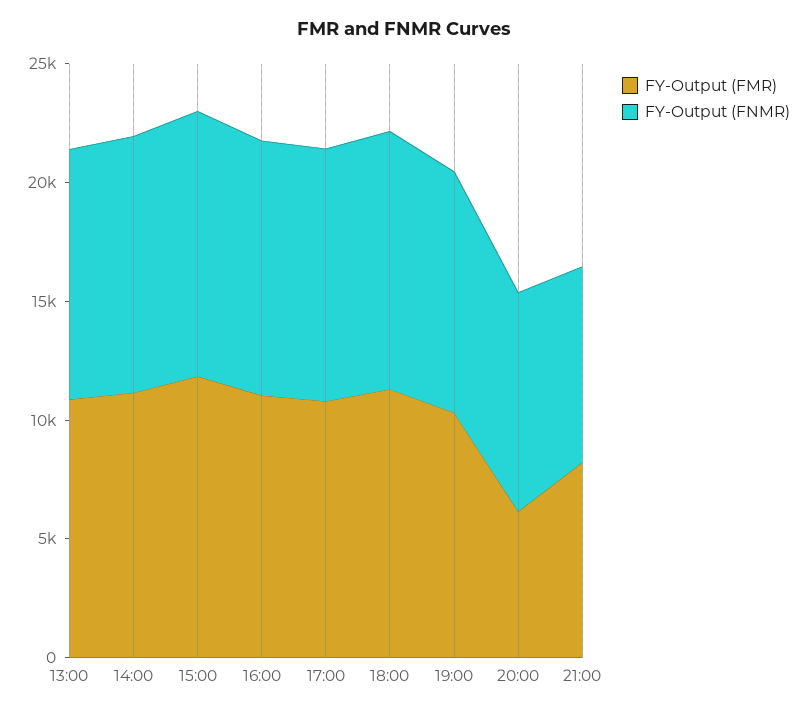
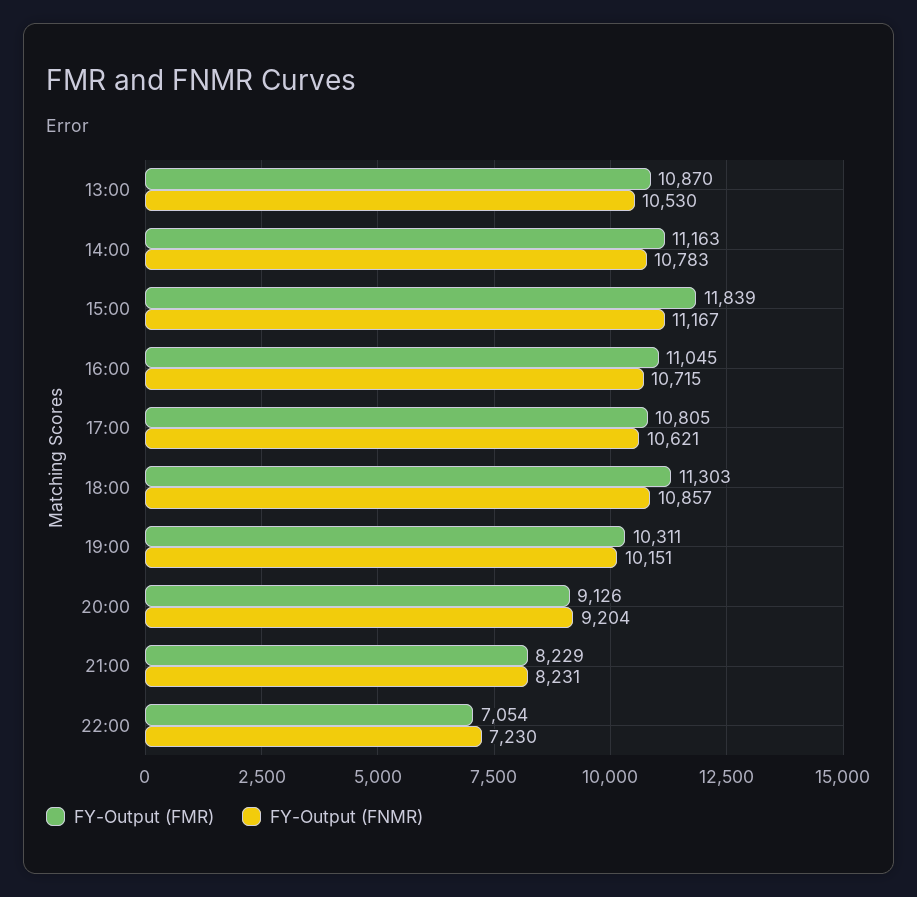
FY-Output (FMR), 20:00: 6000 -> 9126
FY-Output (FMR), 22:00: none -> 7054
FY-Output (FNMR), 22:00: none -> 7230

